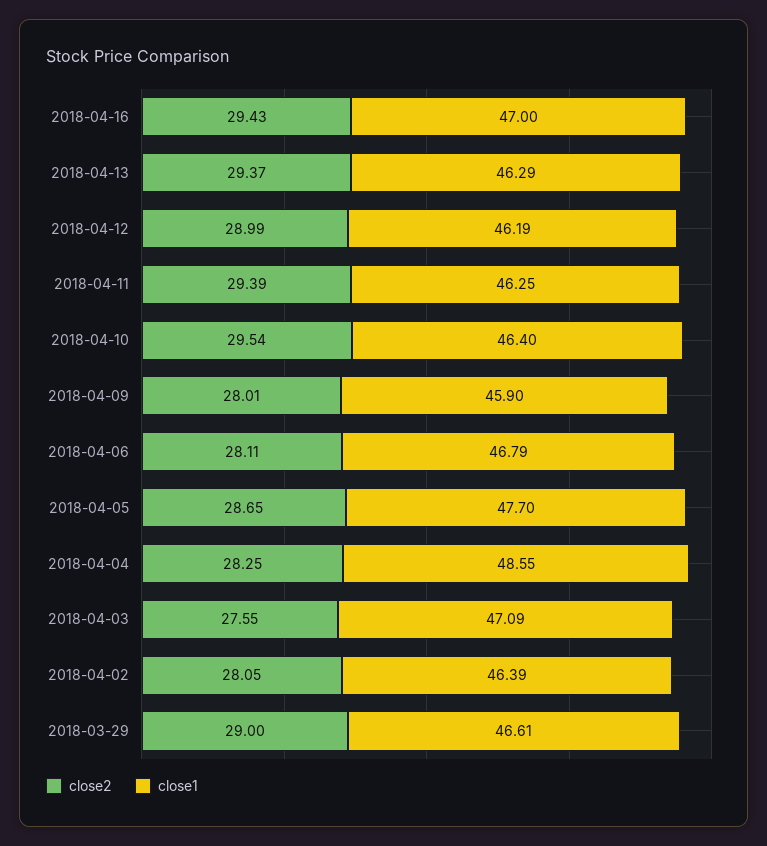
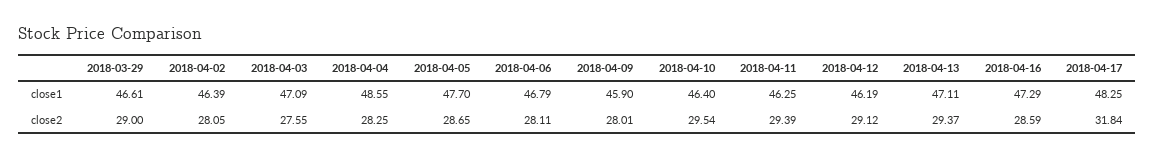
close2, 2018-04-16: 29.43 -> 28.59
close1, 2018-04-16: 47 -> 47.29
close1, 2018-04-13: 46.29 -> 47.11
close2, 2018-04-12: 28.99 -> 29.12
close1, 2018-04-17: none -> 48.25
close2, 2018-04-17: none -> 31.84

